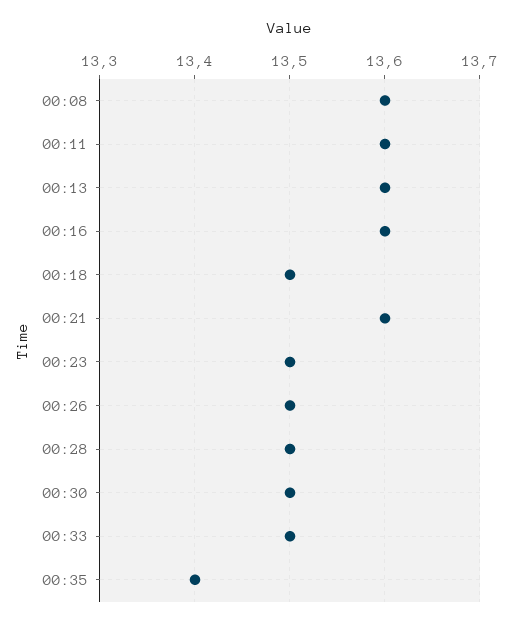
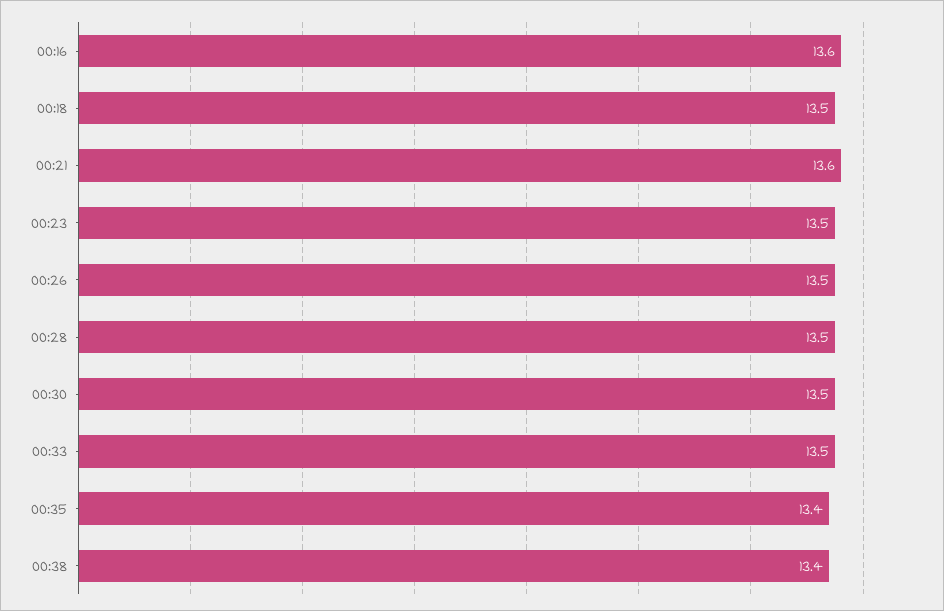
00:08: 13.6 -> none
00:11: 13.6 -> none
00:13: 13.6 -> none
00:38: none -> 13.4

